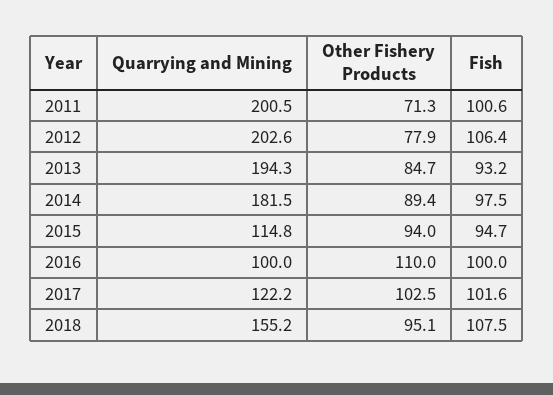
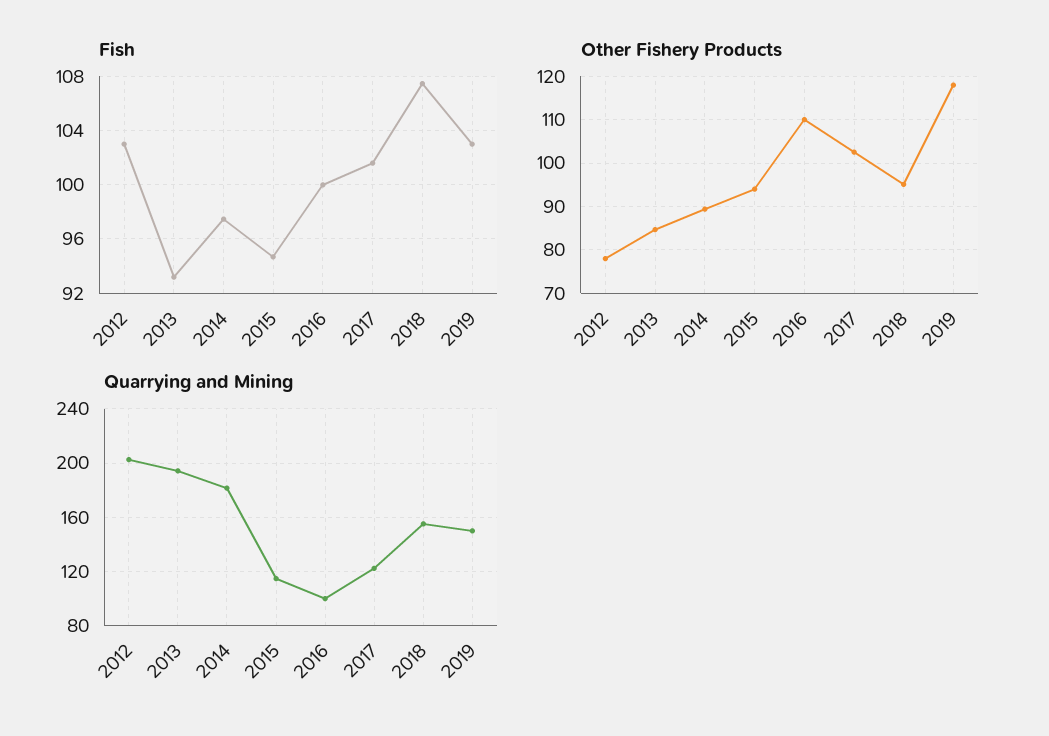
Quarrying and Mining, 2011: 200.5 -> none
Other Fishery Products, 2011: 71.3 -> none
Fish, 2011: 100.6 -> none
Fish, 2012: 106.4 -> 103
Fish, 2019: none -> 103
Other Fishery Products, 2019: none -> 118
Quarrying and Mining, 2019: none -> 150

